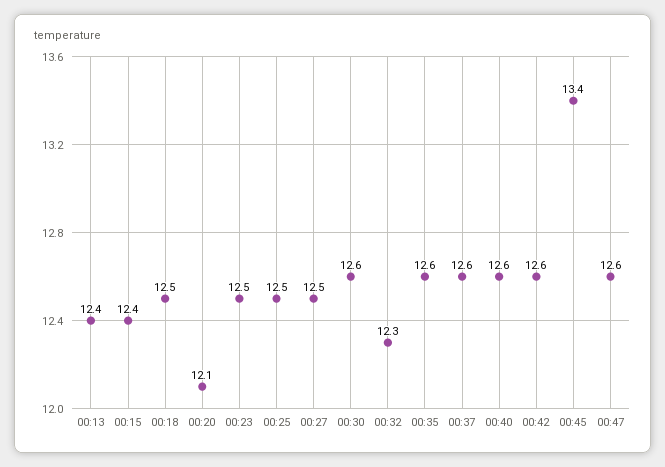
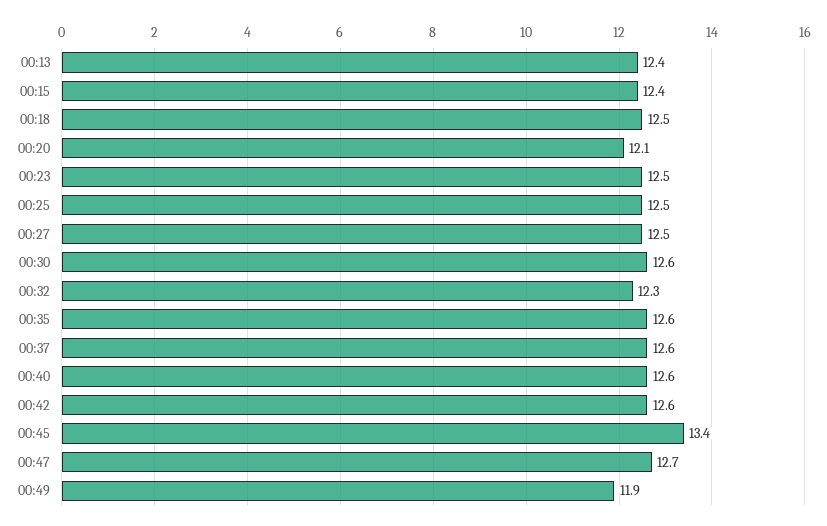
00:47: 12.6 -> 12.7
00:49: none -> 11.9

